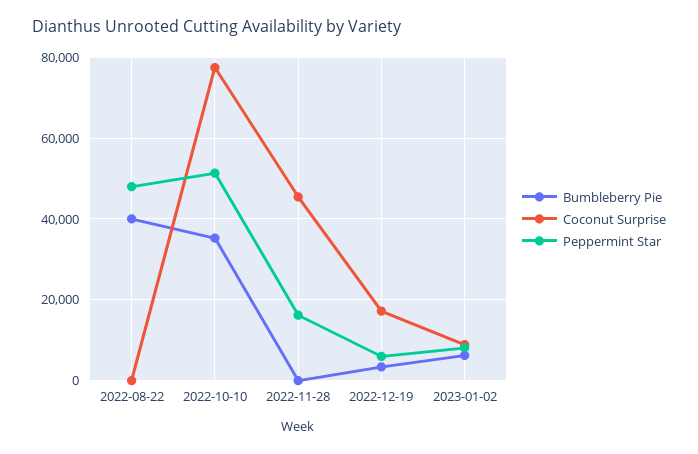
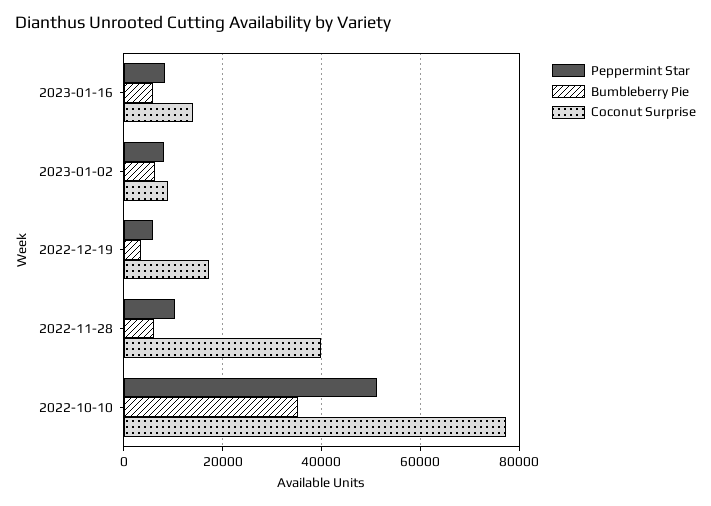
Bumbleberry Pie, 2022-08-22: 40000 -> none
Coconut Surprise, 2022-08-22: 0 -> none
Peppermint Star, 2022-08-22: 48000 -> none
Bumbleberry Pie, 2022-11-28: 0 -> 6000
Coconut Surprise, 2022-11-28: 46000 -> 40000
Peppermint Star, 2022-11-28: 16000 -> 10000
Peppermint Star, 2023-01-16: none -> 8000
Bumbleberry Pie, 2023-01-16: none -> 6000
Coconut Surprise, 2023-01-16: none -> 14000

